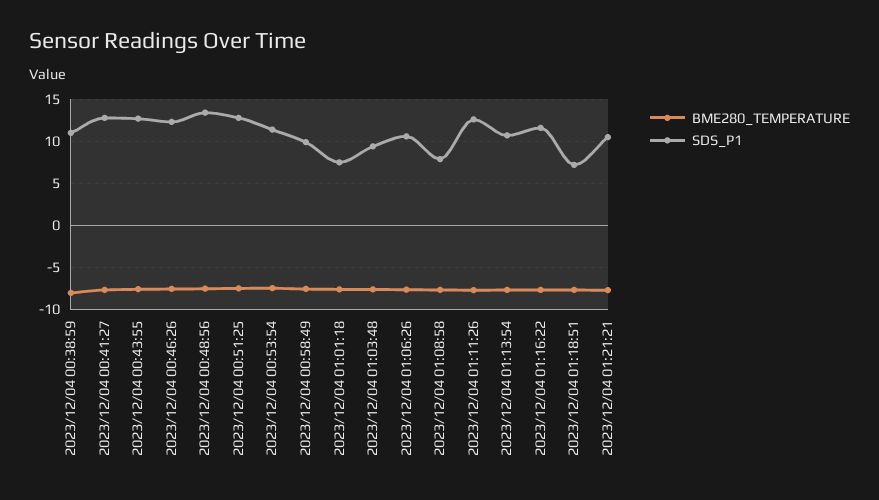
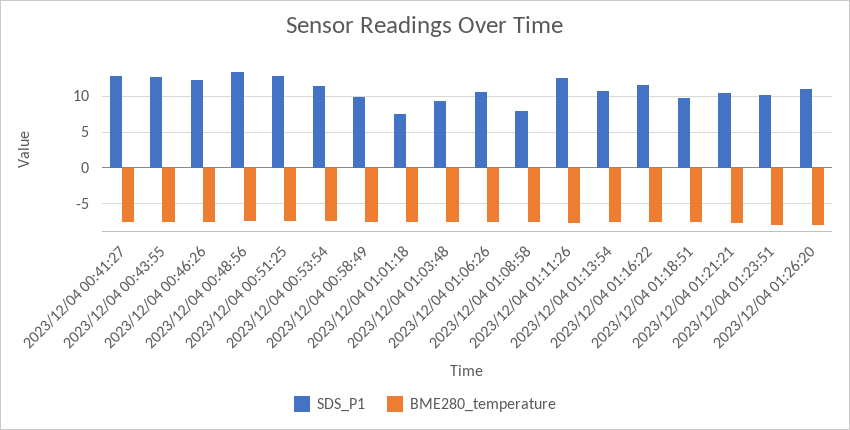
BME280_TEMPERATURE, 2023/12/04 00:38:59: -8 -> none
SDS_P1, 2023/12/04 00:38:59: 11 -> none
SDS_P1, 2023/12/04 01:18:51: 7 -> 10
SDS_P1, 2023/12/04 01:23:51: none -> 10
BME280_TEMPERATURE, 2023/12/04 01:23:51: none -> -8
SDS_P1, 2023/12/04 01:26:20: none -> 11
BME280_TEMPERATURE, 2023/12/04 01:26:20: none -> -8

